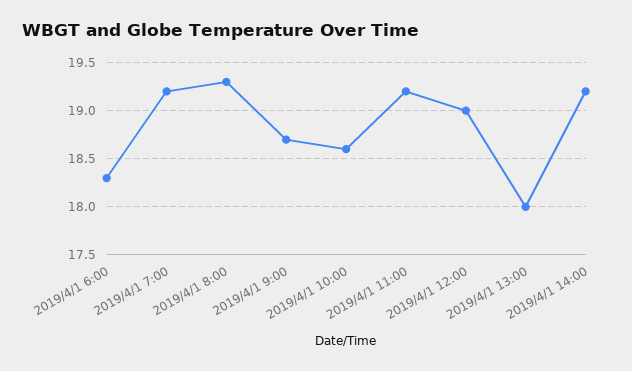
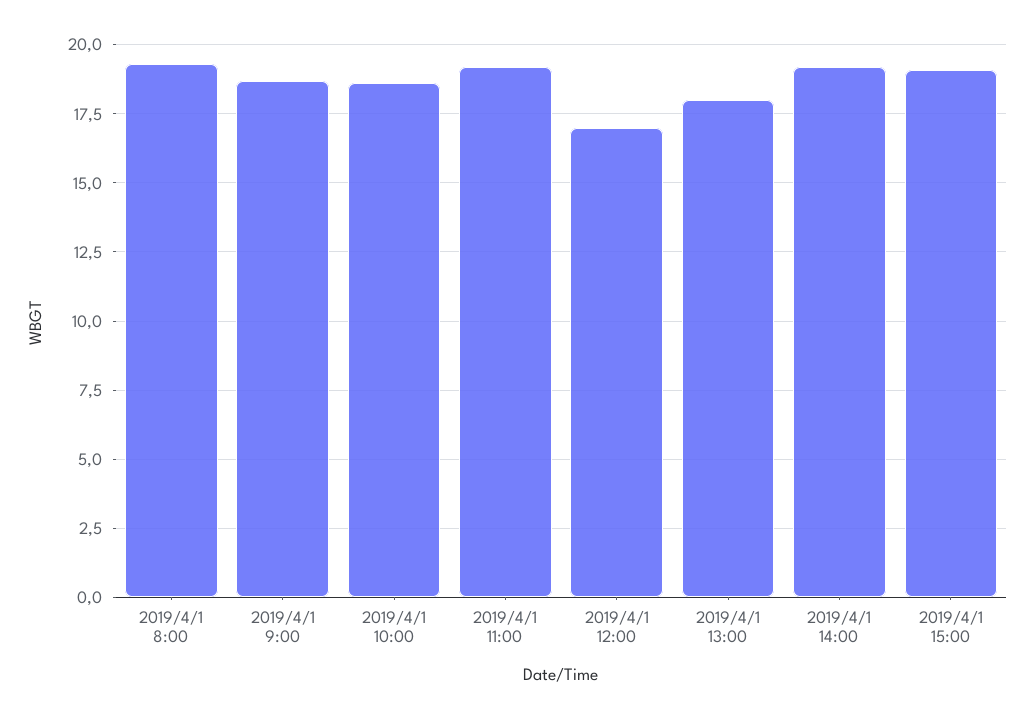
2019/4/1 6:00: 18.3 -> none
2019/4/1 7:00: 19.2 -> none
2019/4/1 12:00: 19 -> 17
2019/4/1 15:00: none -> 19

